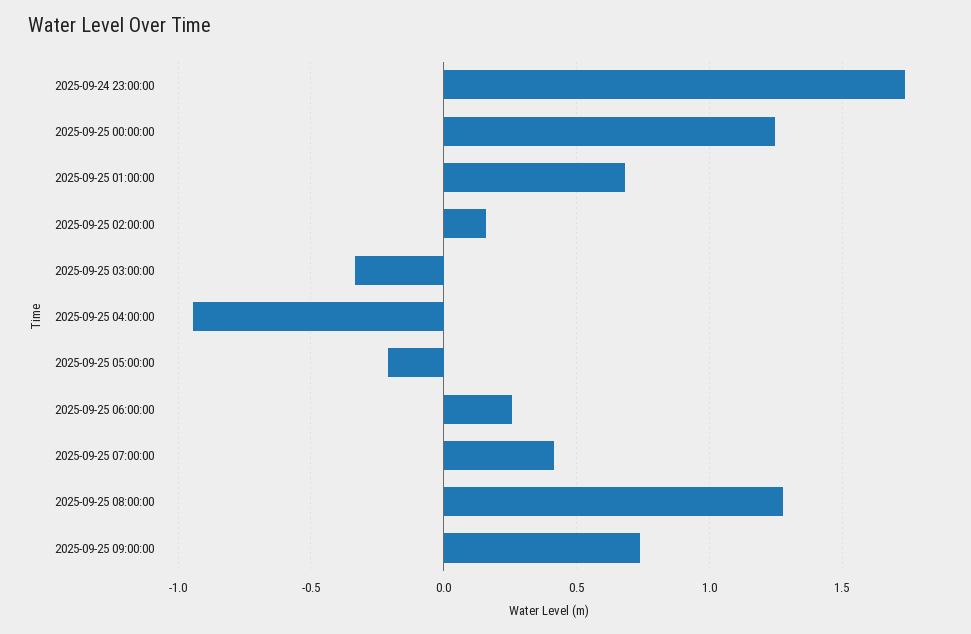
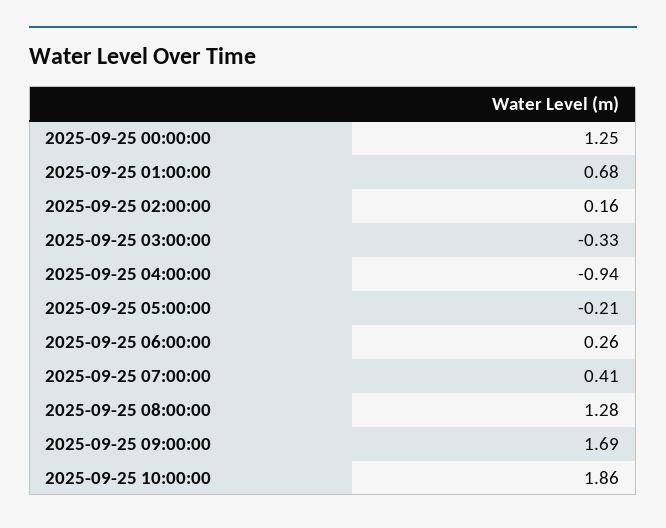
2025-09-24 23:00:00: 1.75 -> none
2025-09-25 09:00:00: 0.75 -> 1.69
2025-09-25 10:00:00: none -> 1.86

